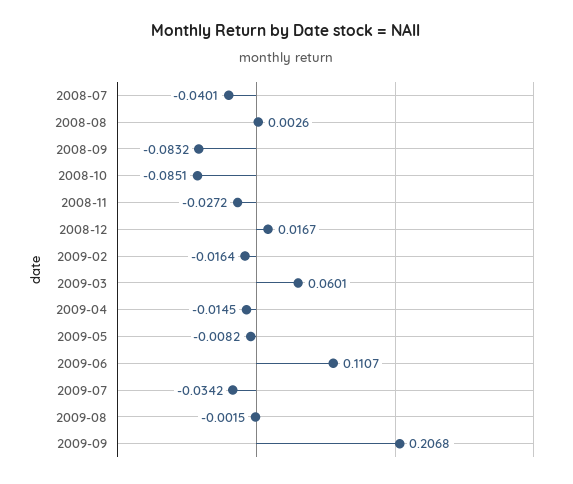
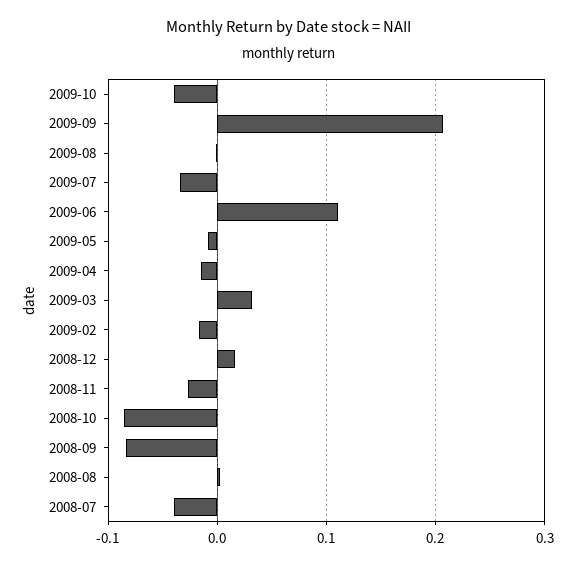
2009-03: 0.0601 -> 0.03
2009-10: none -> -0.04

